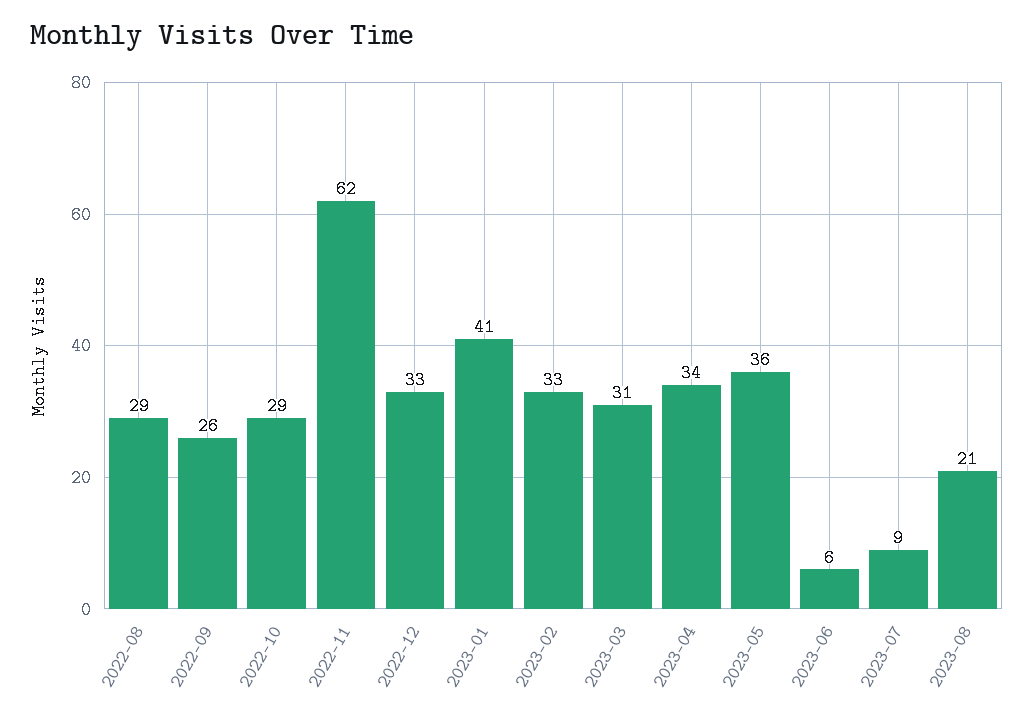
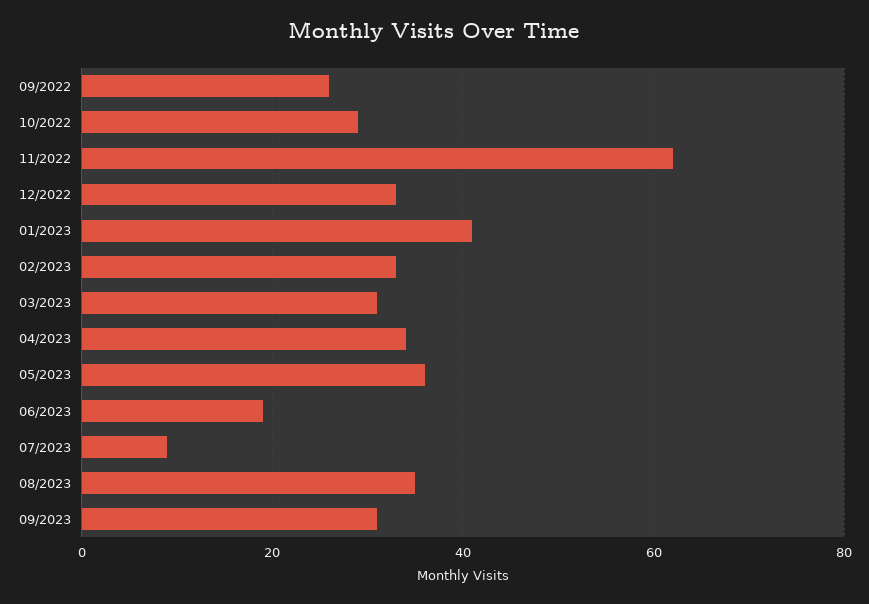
2022-08: 29 -> none
2023-06: 6 -> 20
2023-08: 21 -> 35
09/2023: none -> 30

